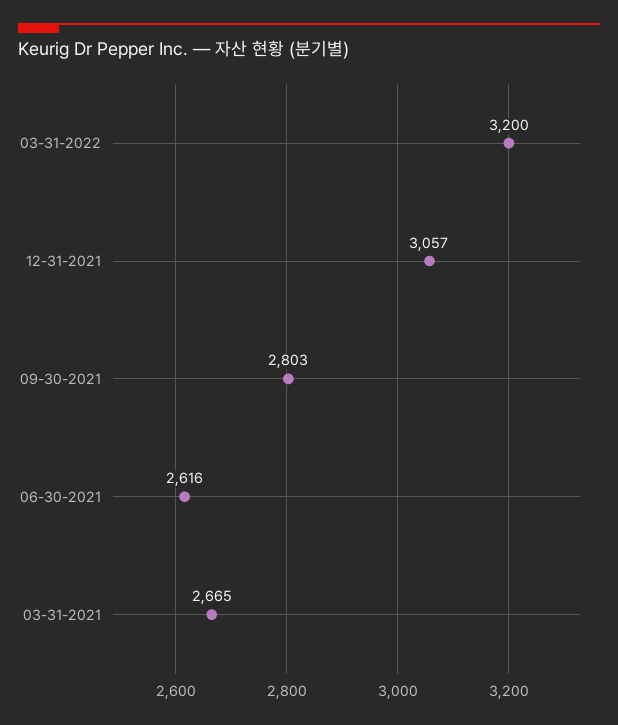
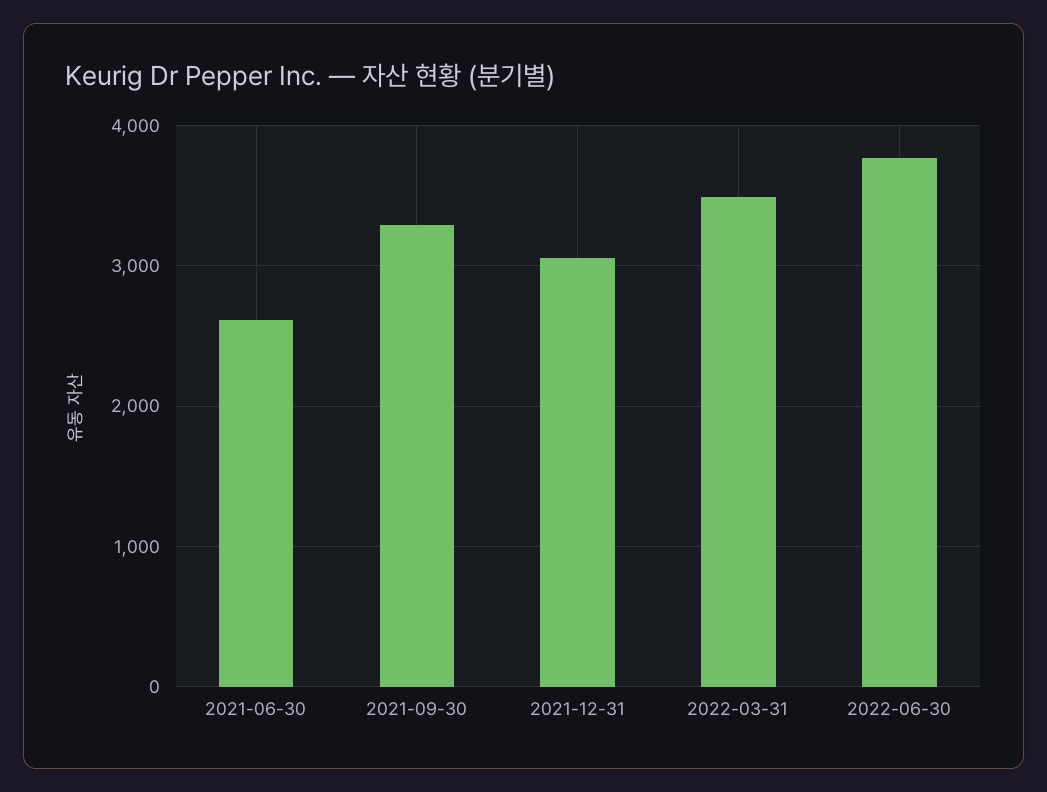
03-31-2022: 3200 -> 3500
09-30-2021: 2803 -> 3300
03-31-2021: 2665 -> none
2022-06-30: none -> 3800

